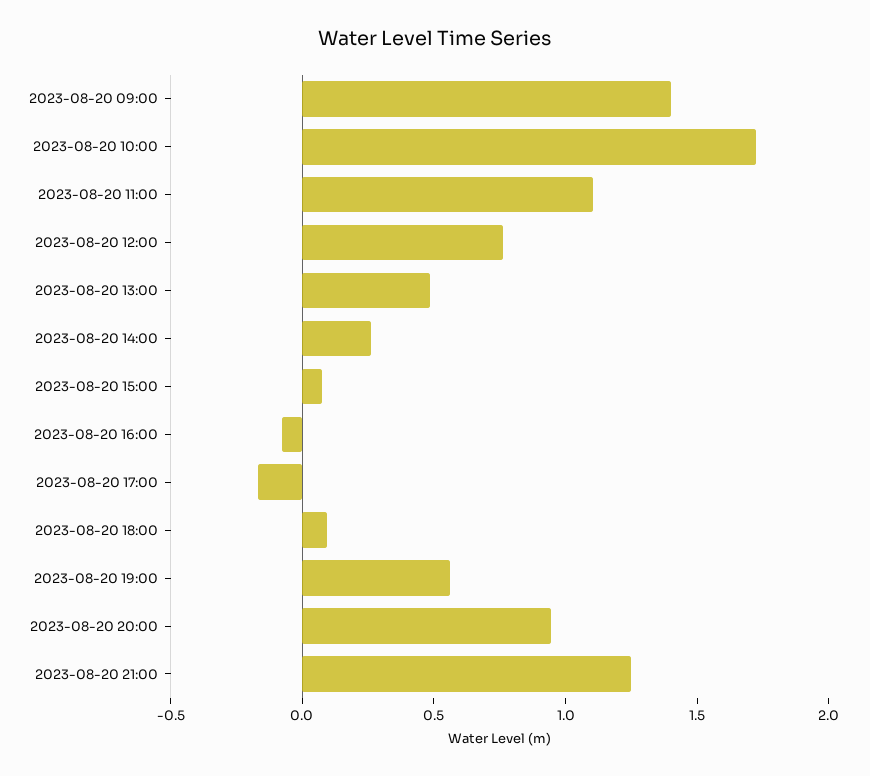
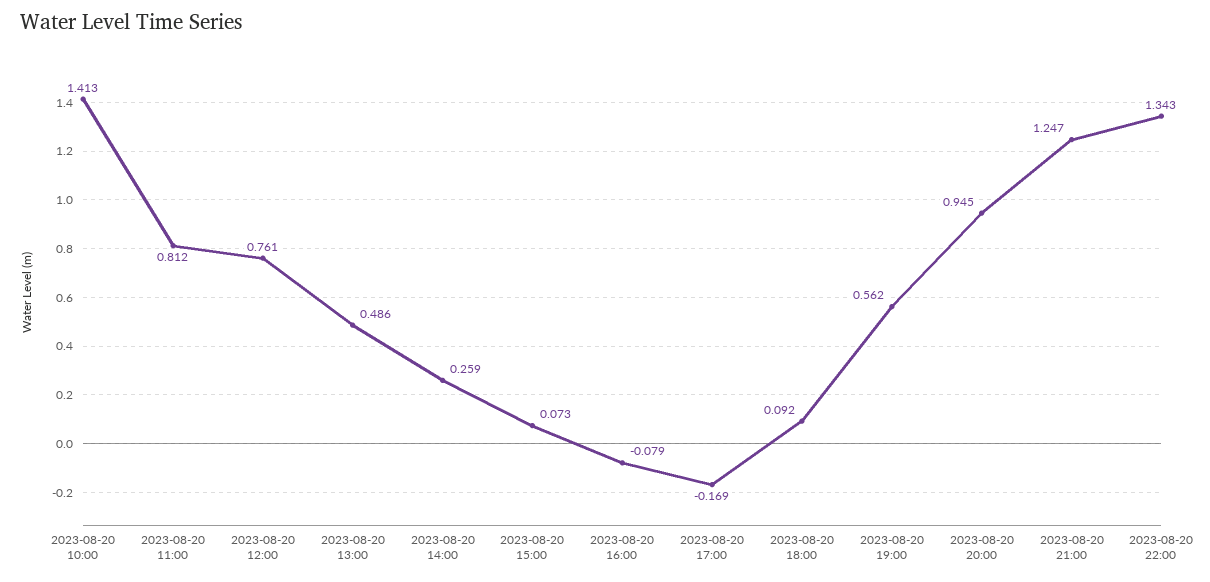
2023-08-20 09:00: 1.4 -> none
2023-08-20 10:00: 1.7 -> 1.413
2023-08-20 11:00: 1.1 -> 0.812
2023-08-20 22:00: none -> 1.343

